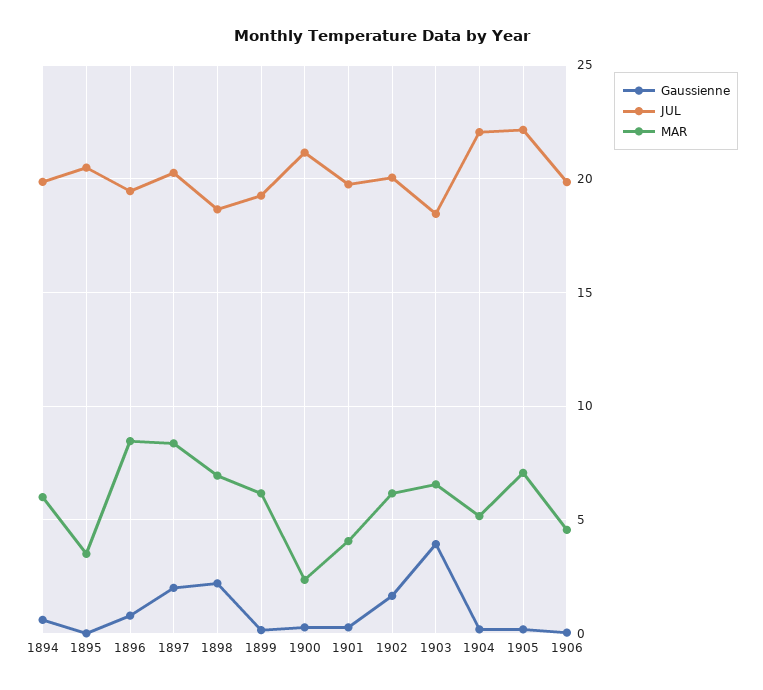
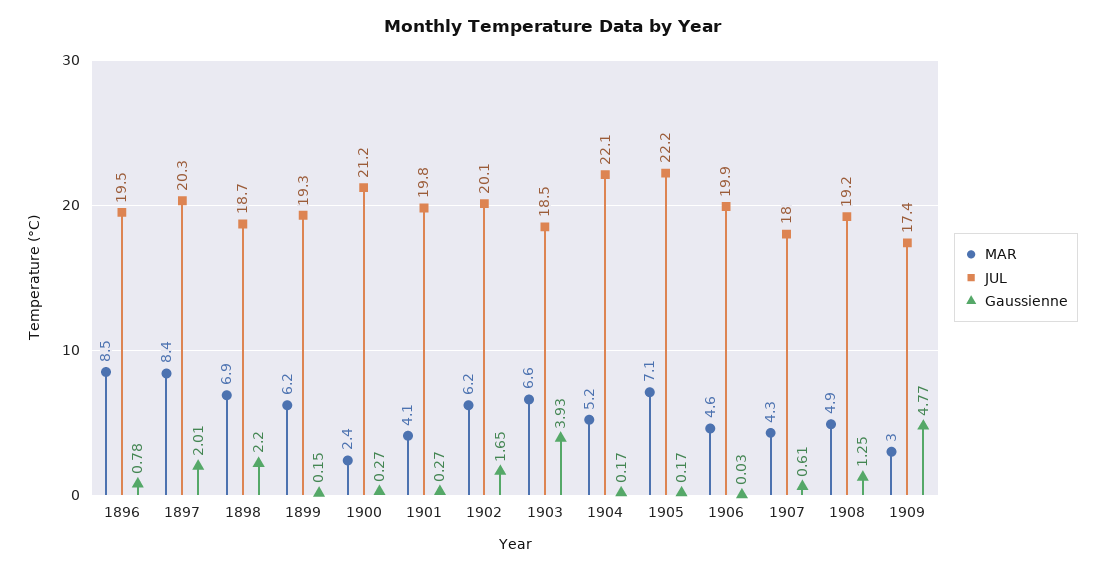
Gaussienne, 1894: 0.5 -> none
JUL, 1894: 20 -> none
MAR, 1894: 6 -> none
Gaussienne, 1895: 0 -> none
JUL, 1895: 20.5 -> none
MAR, 1895: 3.5 -> none
MAR, 1907: none -> 4.3
JUL, 1907: none -> 18
Gaussienne, 1907: none -> 0.61
MAR, 1908: none -> 4.9
JUL, 1908: none -> 19.2
Gaussienne, 1908: none -> 1.25
MAR, 1909: none -> 3
JUL, 1909: none -> 17.4
Gaussienne, 1909: none -> 4.77

